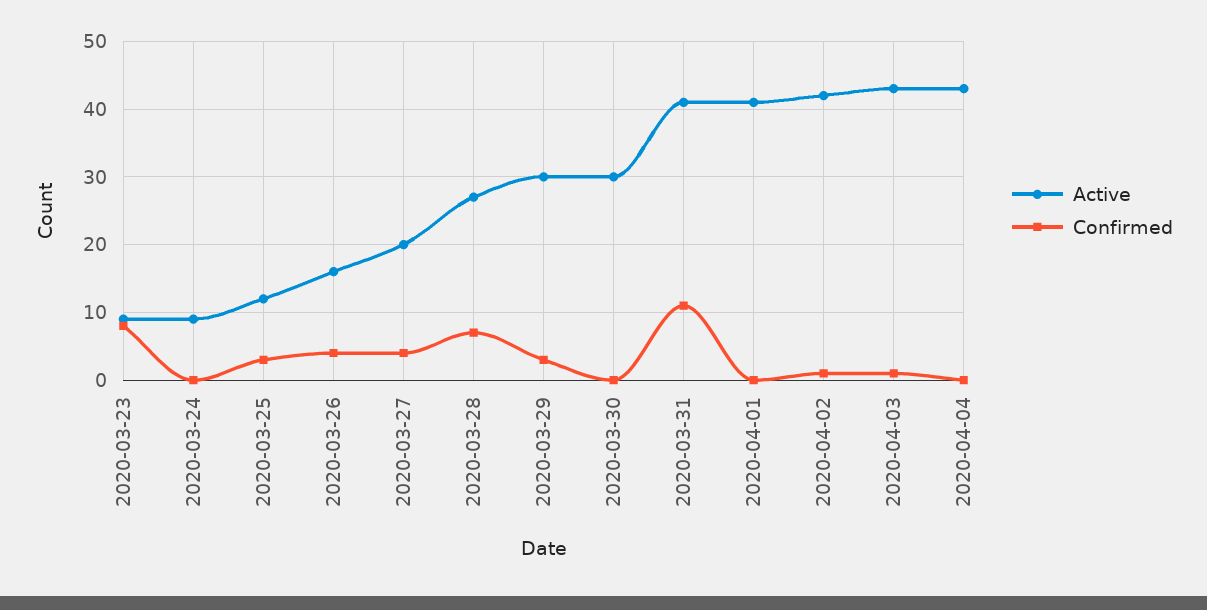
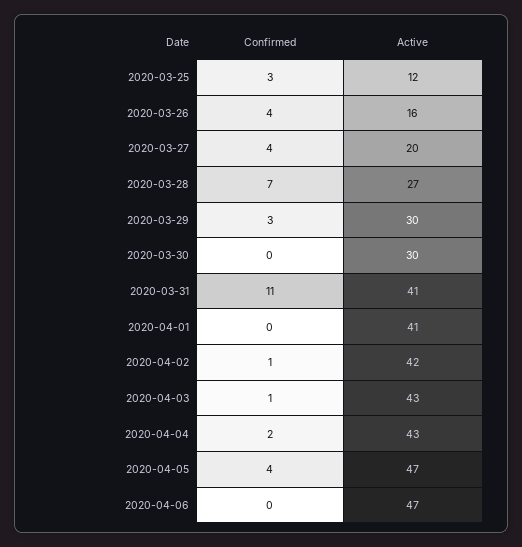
Active, 2020-03-23: 9 -> none
Confirmed, 2020-03-23: 8 -> none
Active, 2020-03-24: 9 -> none
Confirmed, 2020-03-24: 0 -> none
Confirmed, 2020-04-04: 0 -> 2
Confirmed, 2020-04-05: none -> 4
Active, 2020-04-05: none -> 47
Confirmed, 2020-04-06: none -> 0
Active, 2020-04-06: none -> 47

